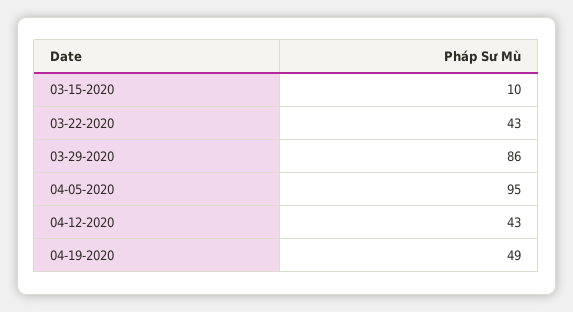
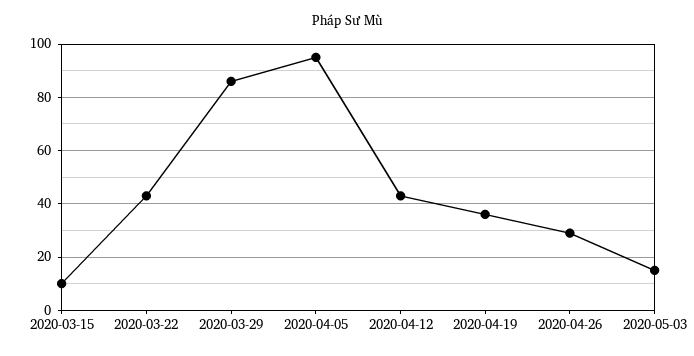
04-19-2020: 49 -> 35
2020-04-26: none -> 30
2020-05-03: none -> 15

